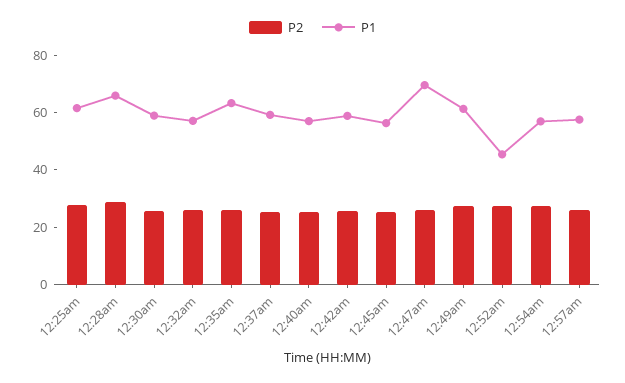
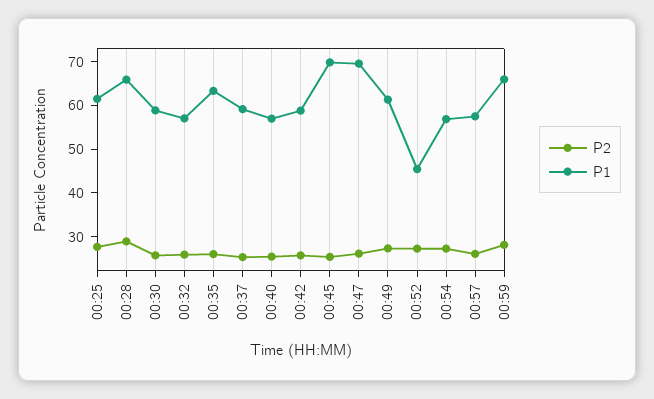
P1, 12:45am: 55 -> 70
P2, 00:59: none -> 28
P1, 00:59: none -> 66

